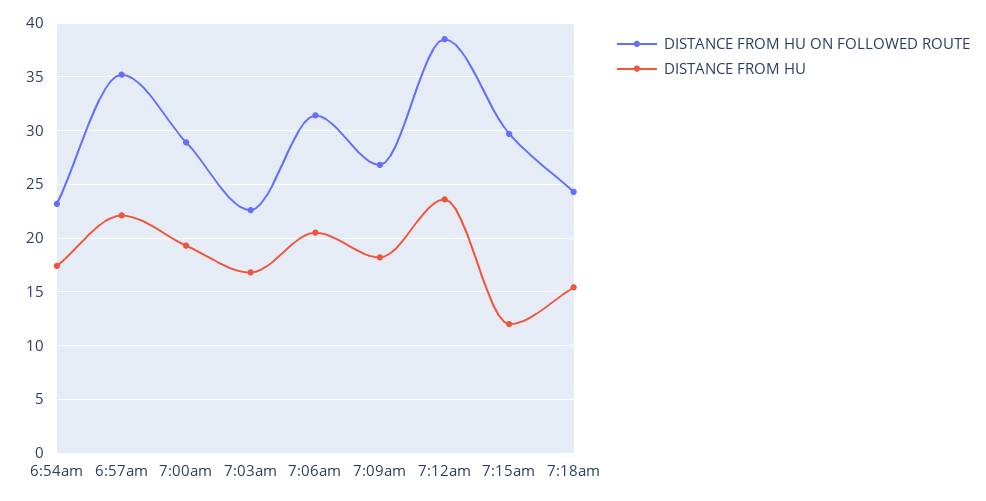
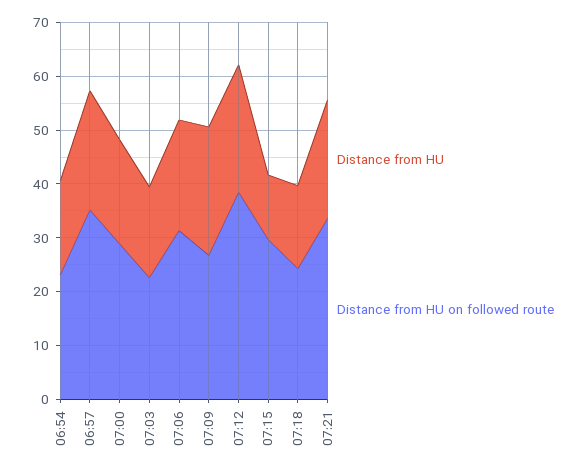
DISTANCE FROM HU, 7:09am: 18 -> 24
DISTANCE FROM HU, 07:21: none -> 22
DISTANCE FROM HU ON FOLLOWED ROUTE, 07:21: none -> 34

